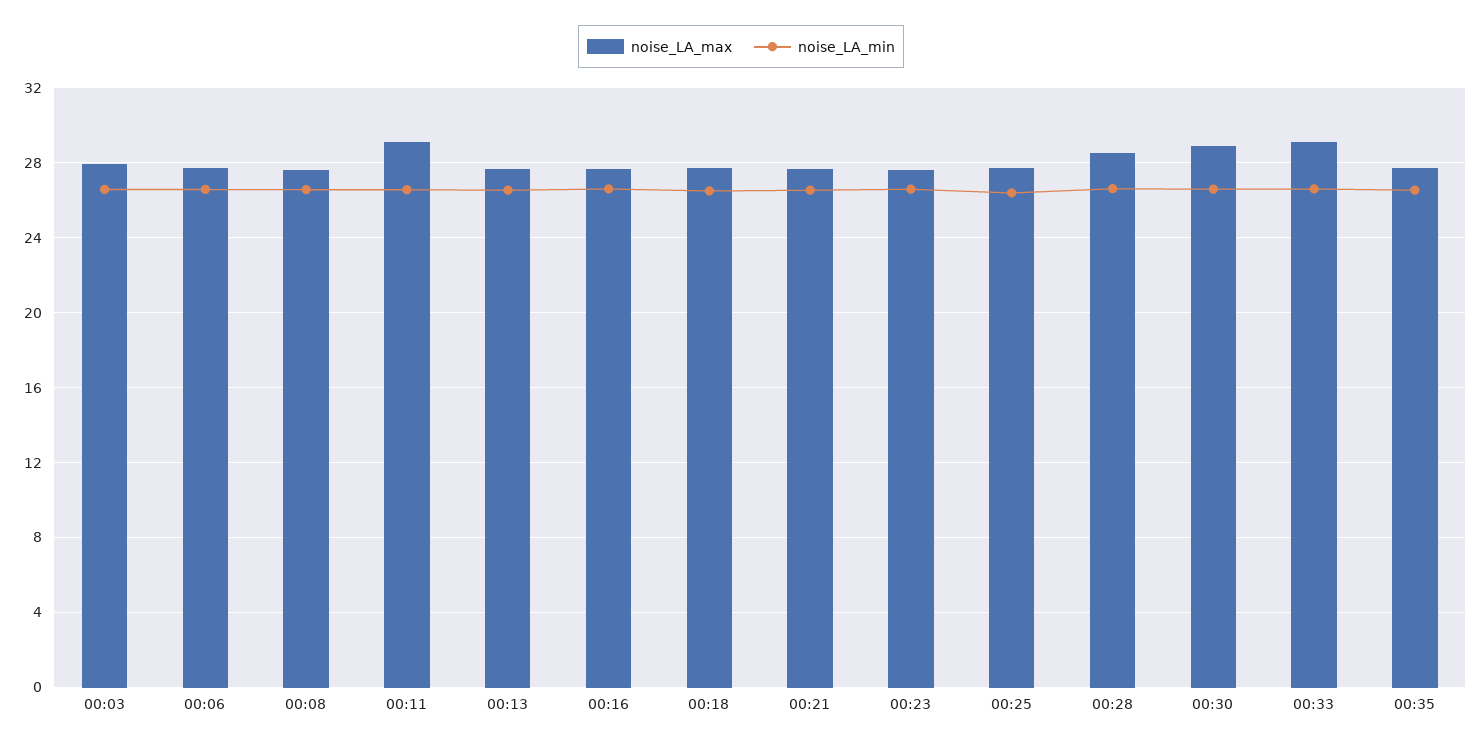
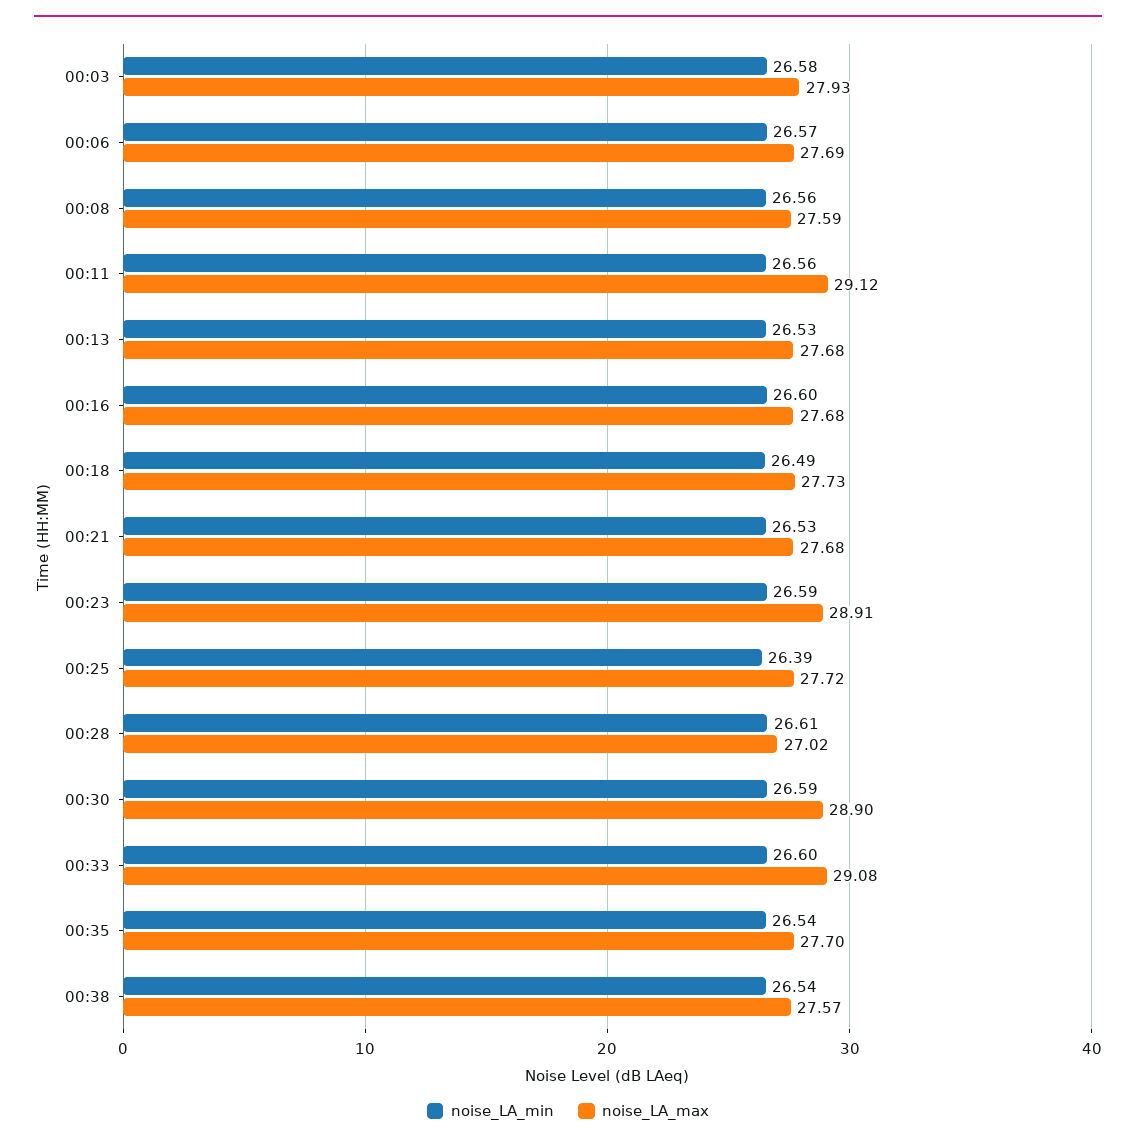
noise_LA_max, 00:23: 27.5 -> 28.91
noise_LA_max, 00:28: 28.5 -> 27.02
noise_LA_min, 00:38: none -> 26.54
noise_LA_max, 00:38: none -> 27.57

